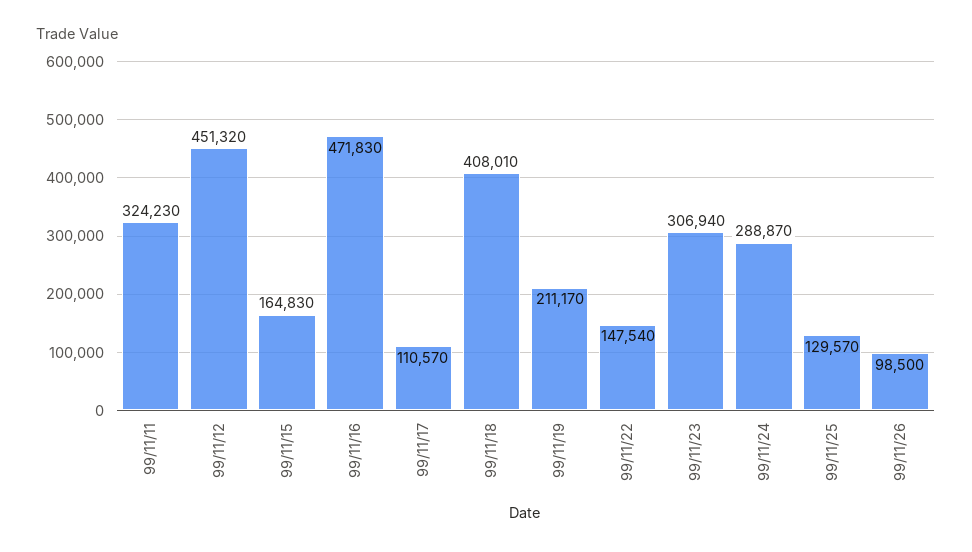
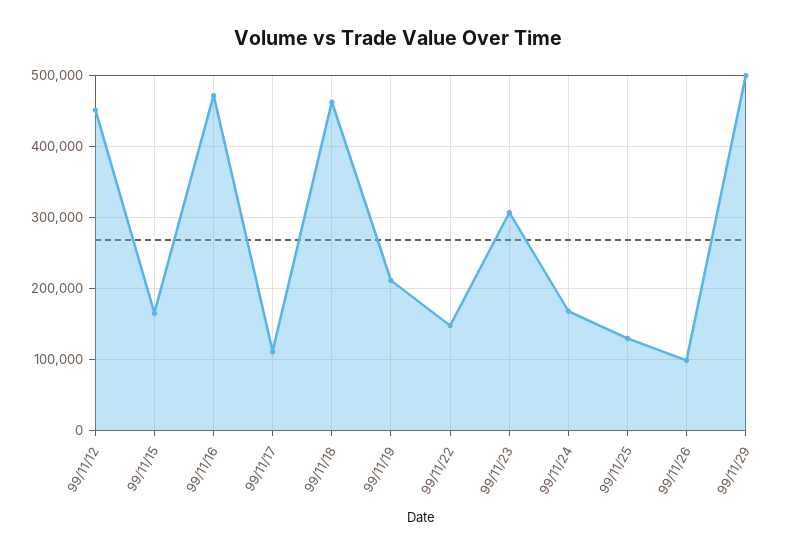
99/11/11: 324230 -> none
99/11/18: 408010 -> 460000
99/11/24: 288870 -> 170000
99/11/29: none -> 500000

